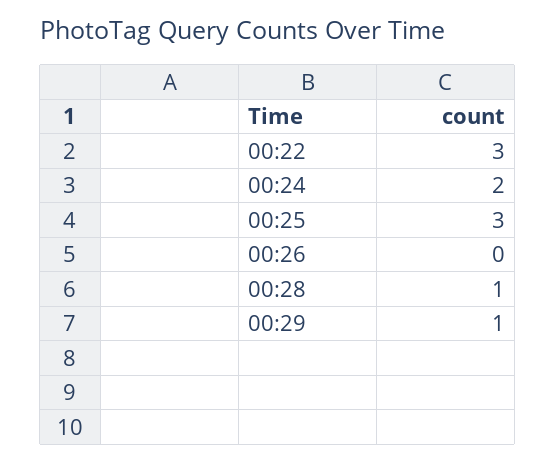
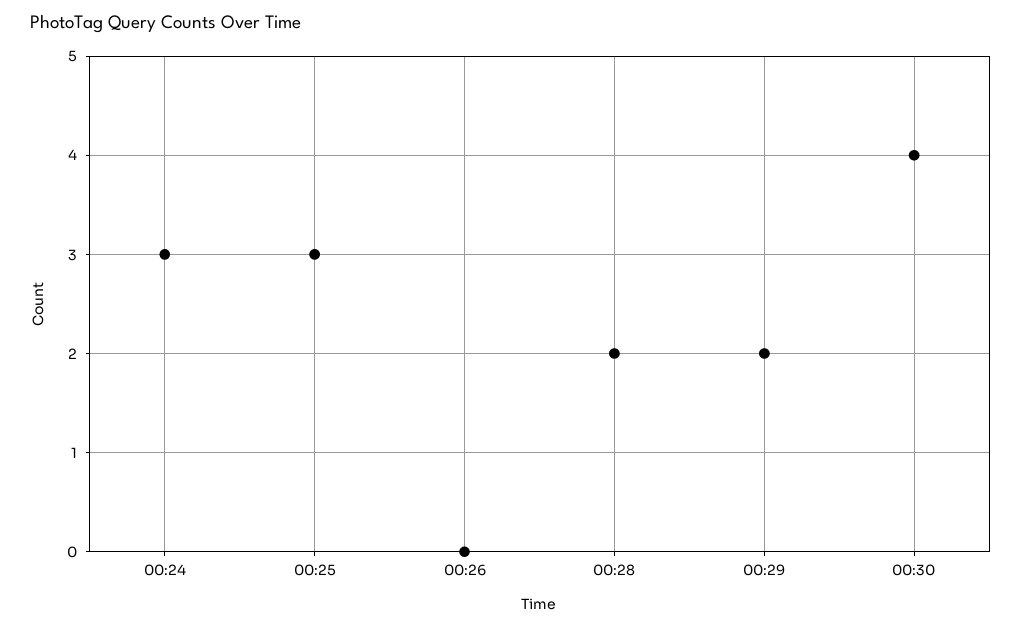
00:22: 3 -> none
00:24: 2 -> 3
00:28: 1 -> 2
00:29: 1 -> 2
00:30: none -> 4

